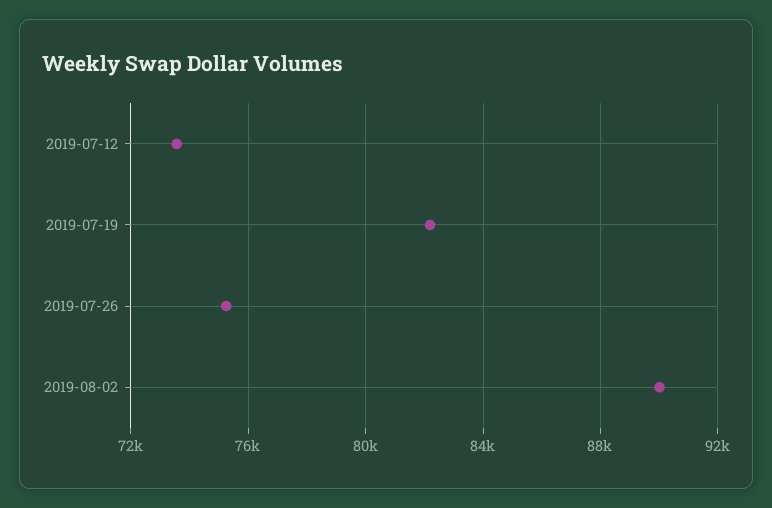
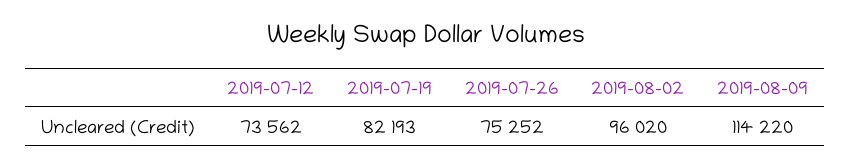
2019-08-02: 90000 -> 96020
2019-08-09: none -> 114220

